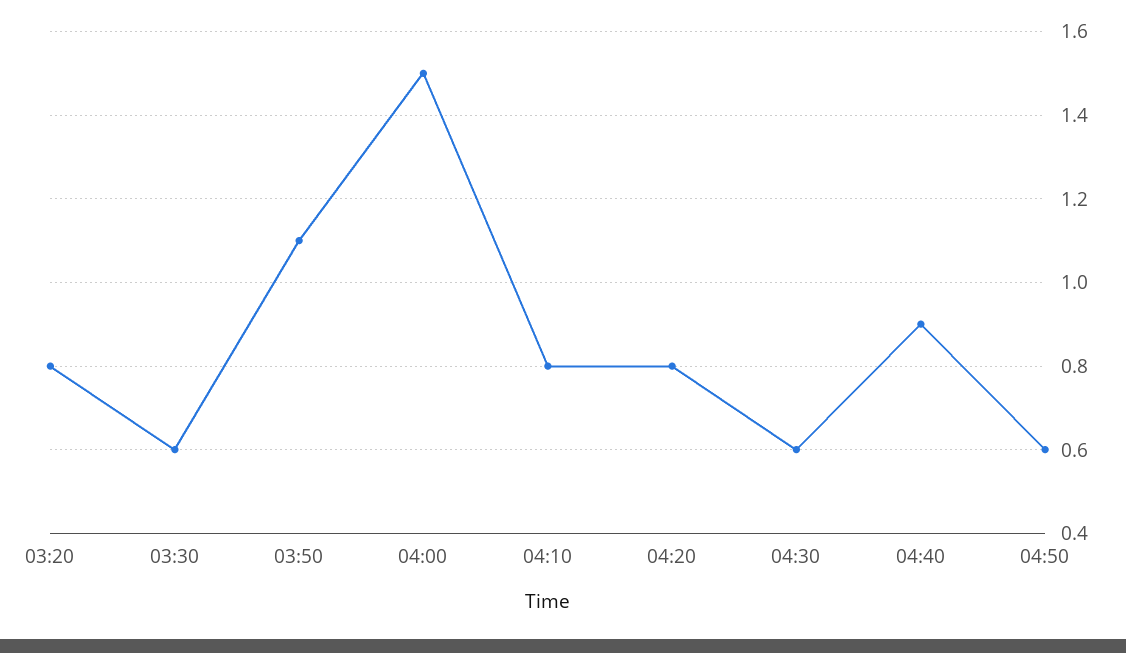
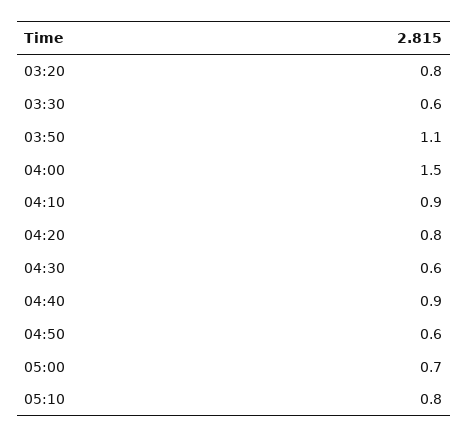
04:10: 0.8 -> 0.9
05:00: none -> 0.7
05:10: none -> 0.8

